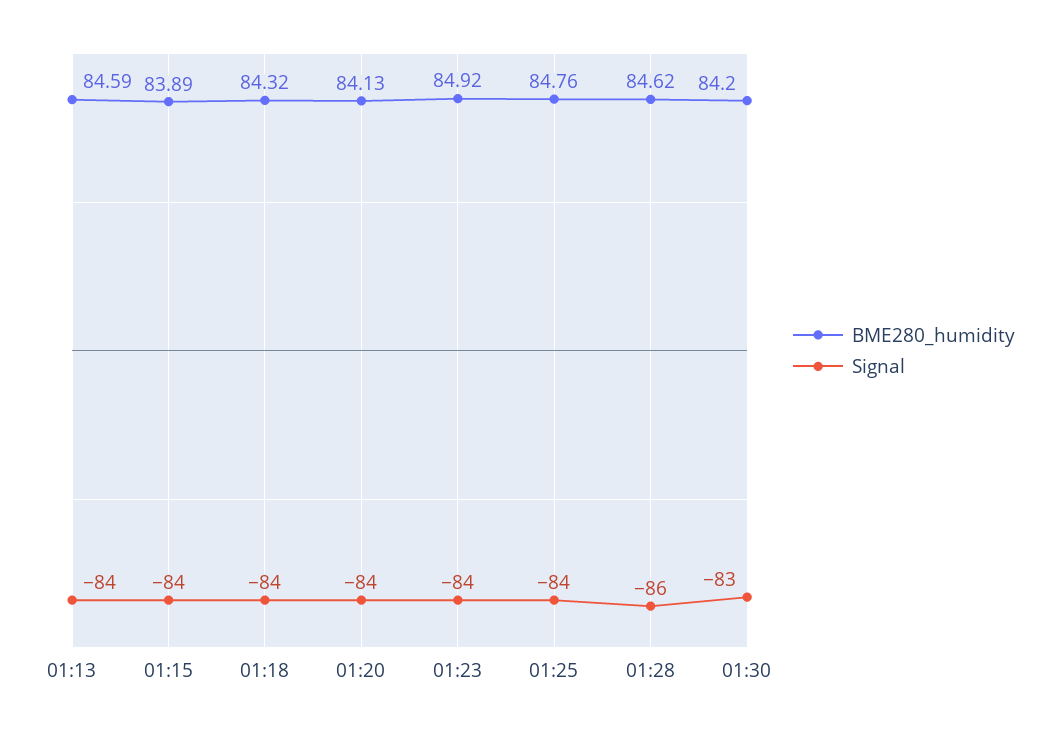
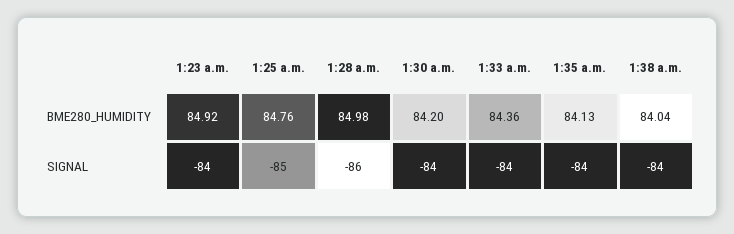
BME280_humidity, 01:13: 84.59 -> none
Signal, 01:13: -84 -> none
BME280_humidity, 01:15: 83.89 -> none
Signal, 01:15: -84 -> none
BME280_humidity, 01:18: 84.32 -> none
Signal, 01:18: -84 -> none
BME280_humidity, 01:20: 84.13 -> none
Signal, 01:20: -84 -> none
Signal, 01:25: -84 -> -85
BME280_humidity, 01:28: 84.62 -> 84.98
Signal, 01:30: -83 -> -84
BME280_humidity, 1:33 a.m.: none -> 84.36
BME280_humidity, 1:35 a.m.: none -> 84.13
BME280_humidity, 1:38 a.m.: none -> 84.04
Signal, 1:33 a.m.: none -> -84
Signal, 1:35 a.m.: none -> -84
Signal, 1:38 a.m.: none -> -84

